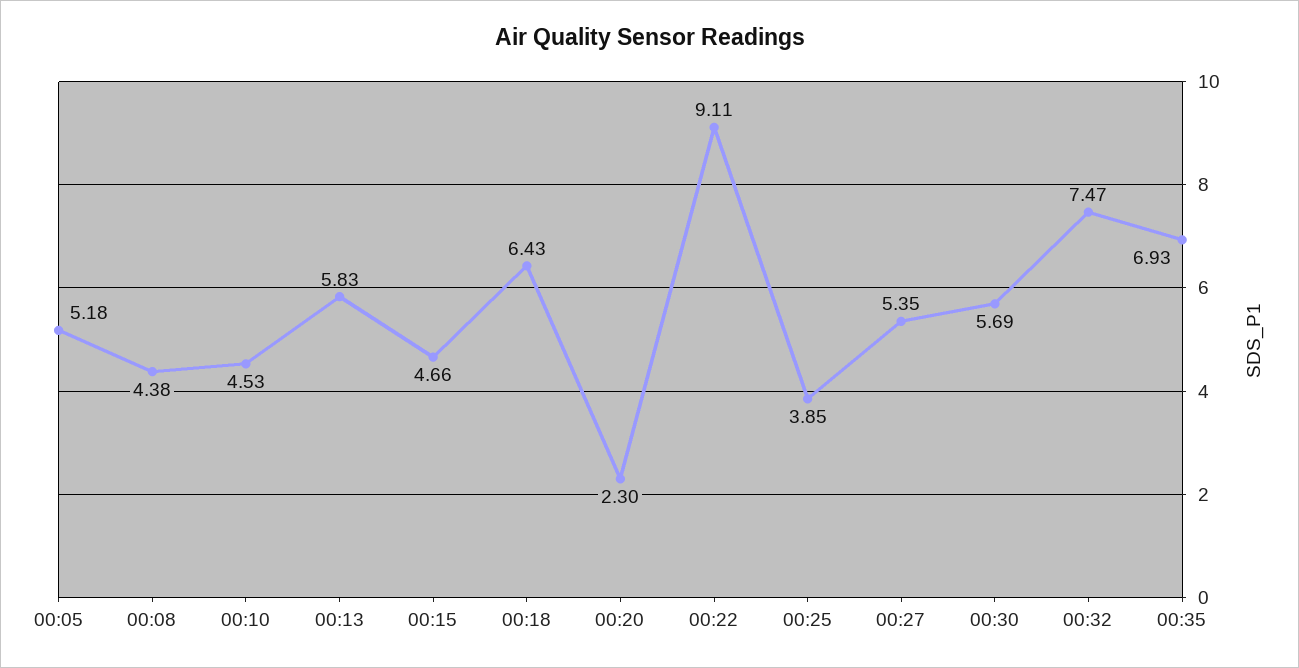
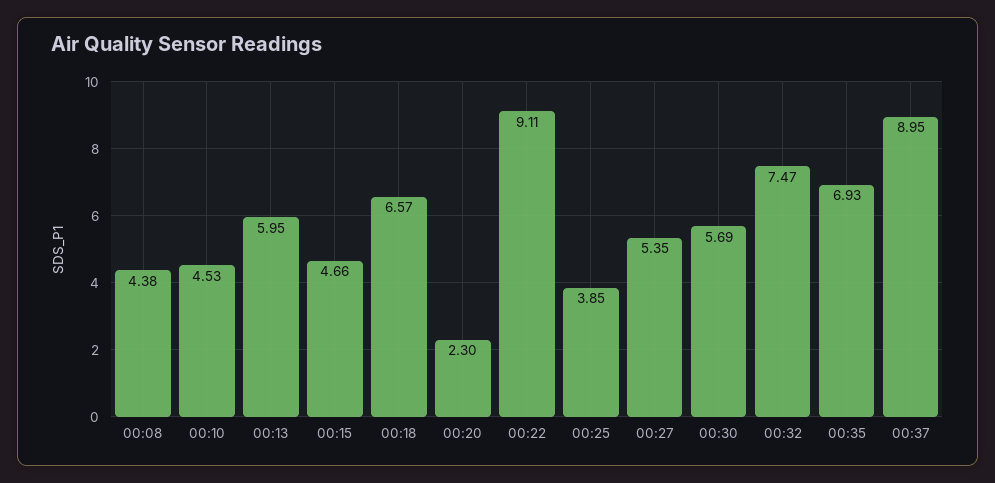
00:05: 5.18 -> none
00:13: 5.83 -> 5.95
00:18: 6.43 -> 6.57
00:37: none -> 8.95

